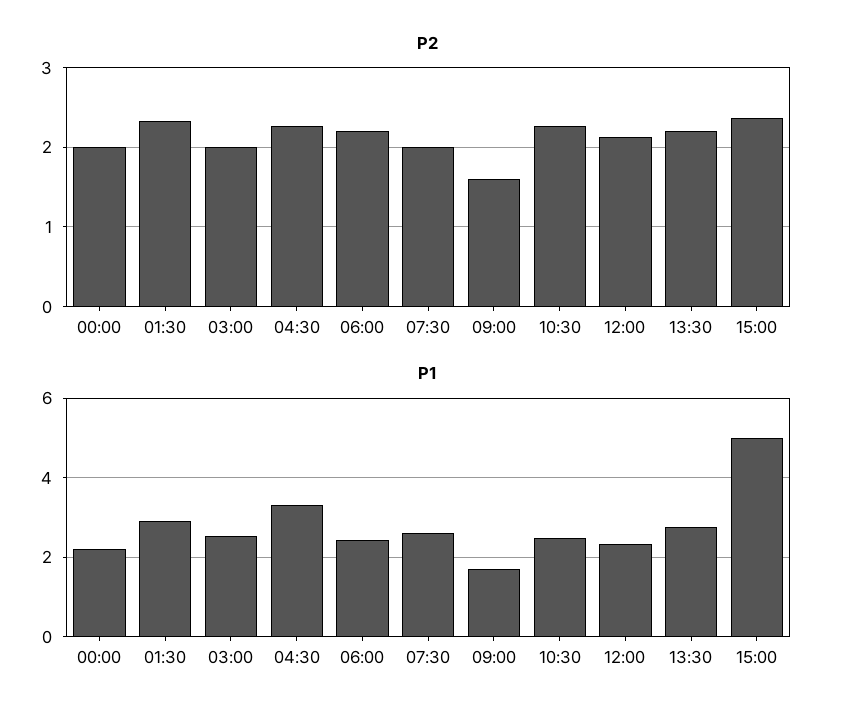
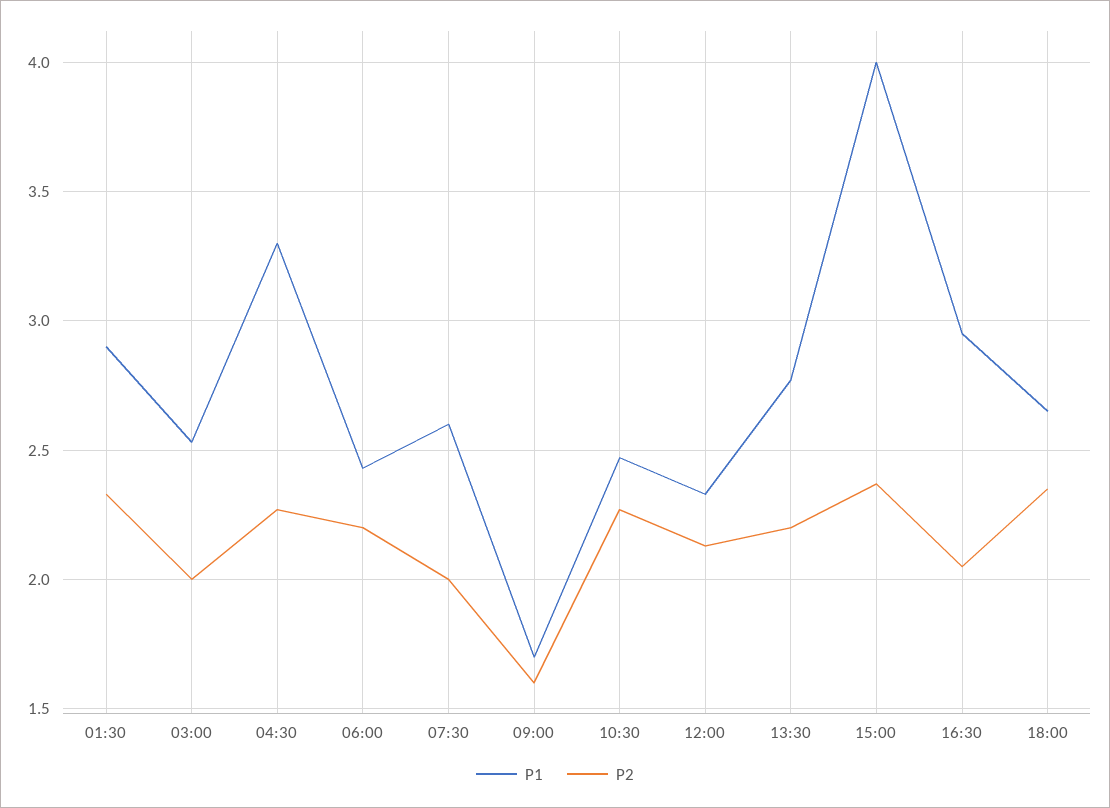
P2, 00:00: 2 -> none
P1, 00:00: 2.2 -> none
P1, 15:00: 5 -> 4
P1, 16:30: none -> 2.95
P2, 16:30: none -> 2.05
P1, 18:00: none -> 2.65
P2, 18:00: none -> 2.35

